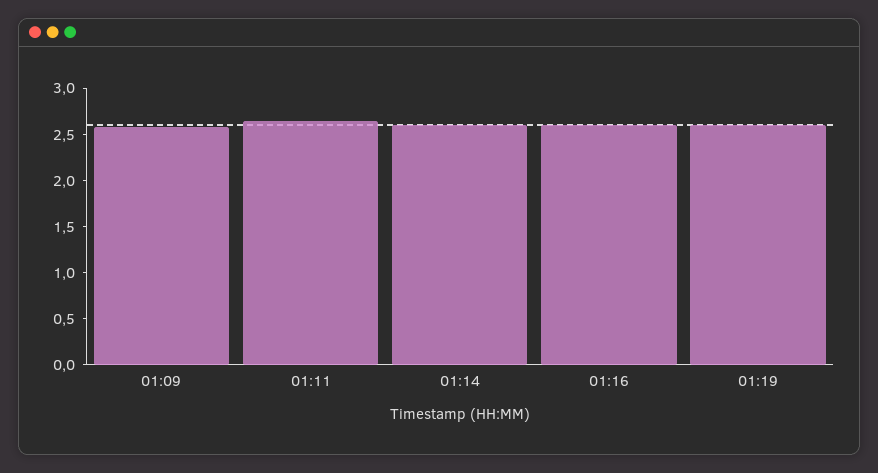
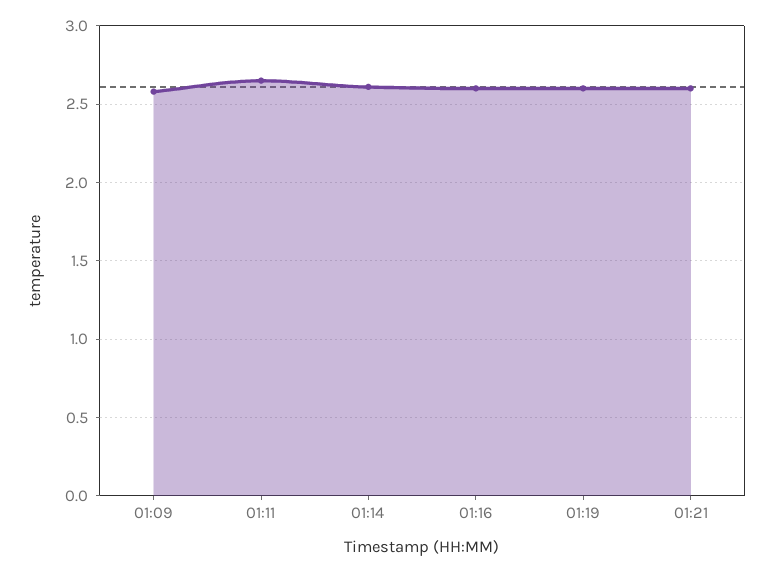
01:21: none -> 2.6

